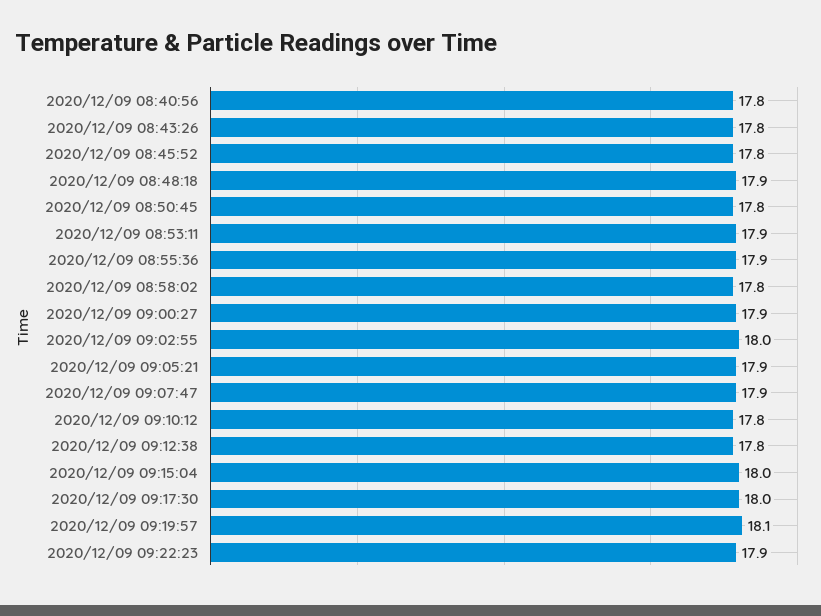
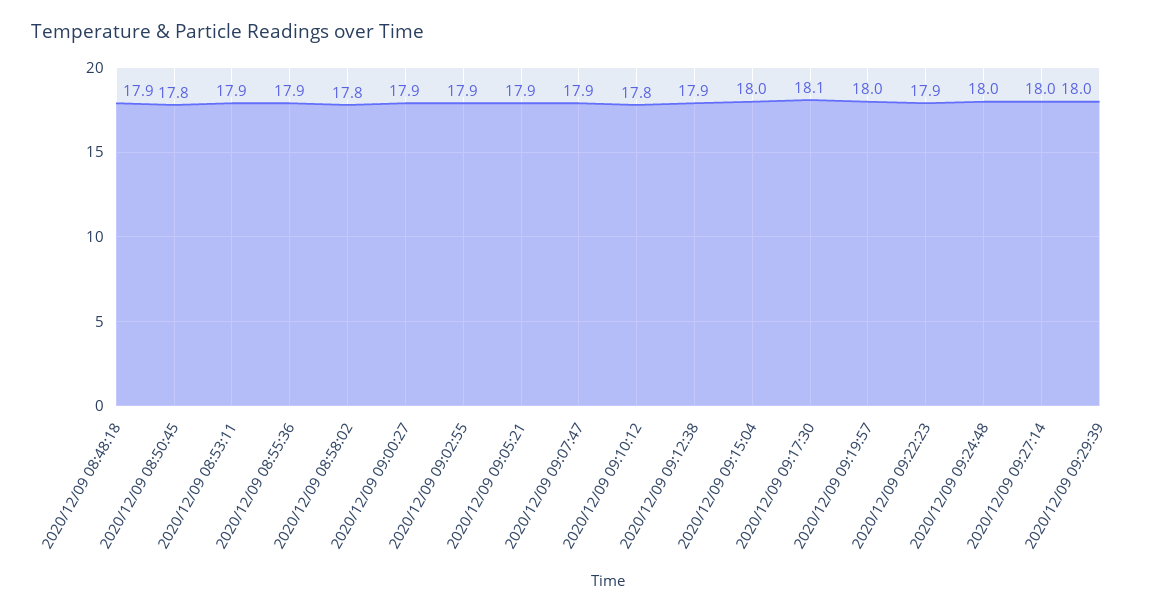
2020/12/09 08:40:56: 17.8 -> none
2020/12/09 08:43:26: 17.8 -> none
2020/12/09 08:45:52: 17.8 -> none
2020/12/09 09:02:55: 18 -> 17.9
2020/12/09 09:12:38: 17.8 -> 17.9
2020/12/09 09:17:30: 18 -> 18.1
2020/12/09 09:19:57: 18.1 -> 18
2020/12/09 09:24:48: none -> 18
2020/12/09 09:27:14: none -> 18
2020/12/09 09:29:39: none -> 18

